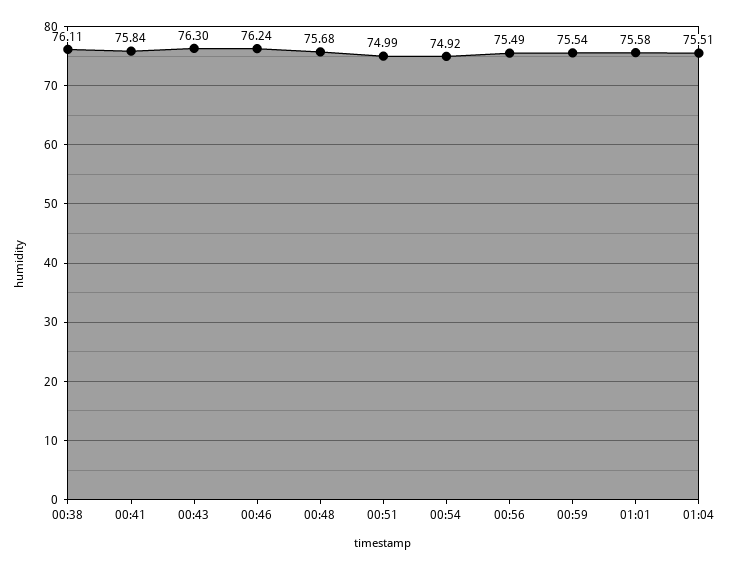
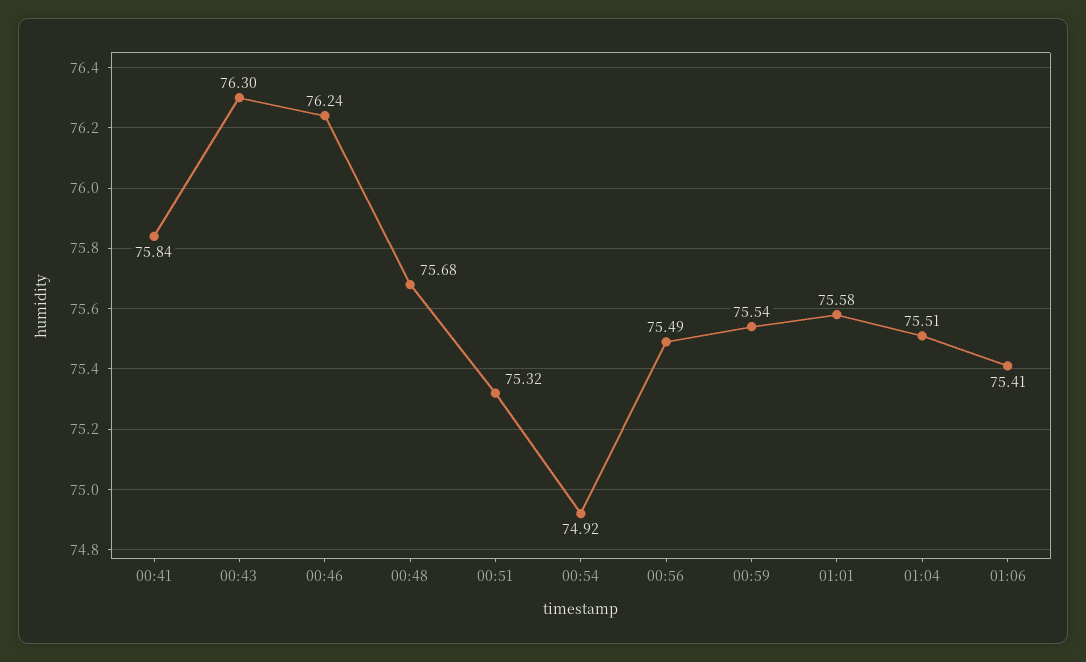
00:38: 76.11 -> none
00:51: 74.99 -> 75.32
01:06: none -> 75.41

